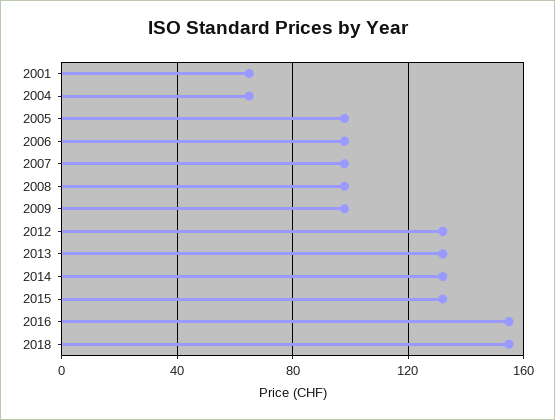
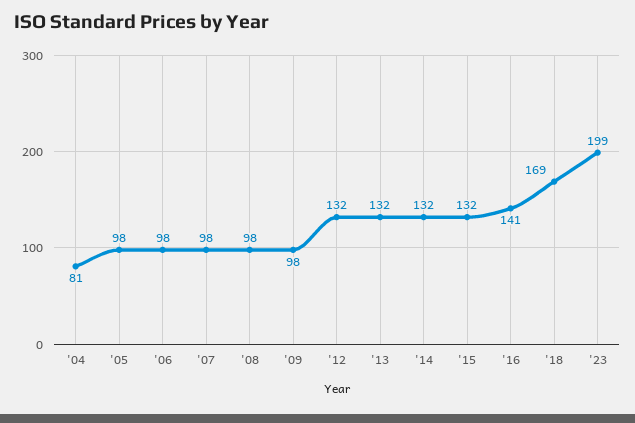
2001: 65 -> none
2004: 65 -> 81
2016: 155 -> 141
2018: 155 -> 169
'23: none -> 199

